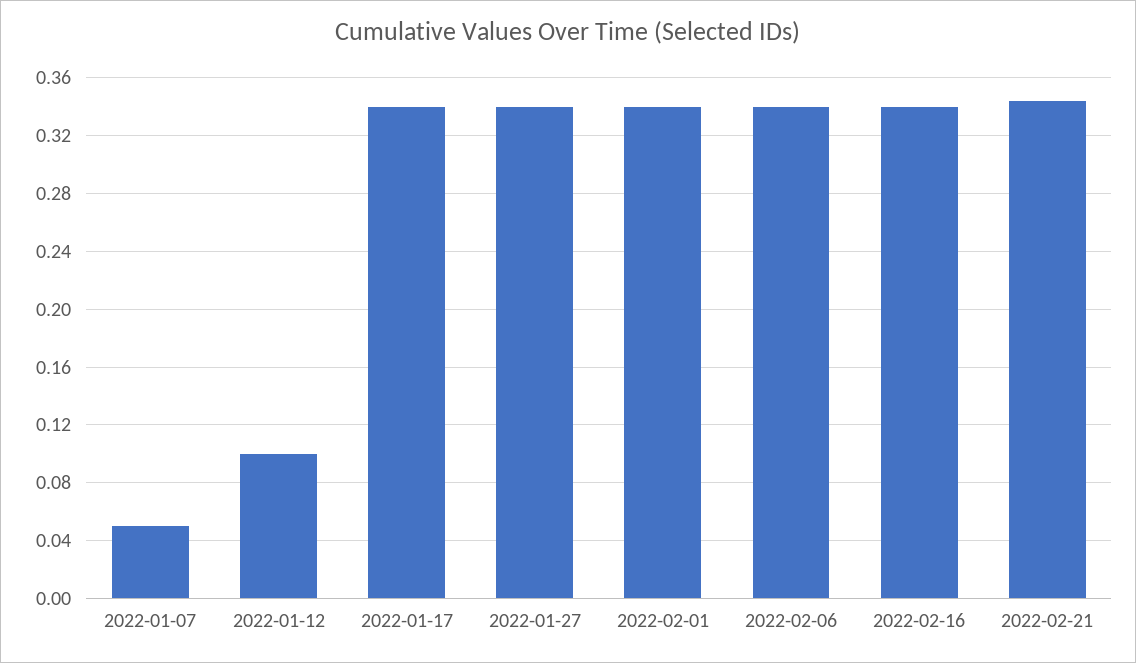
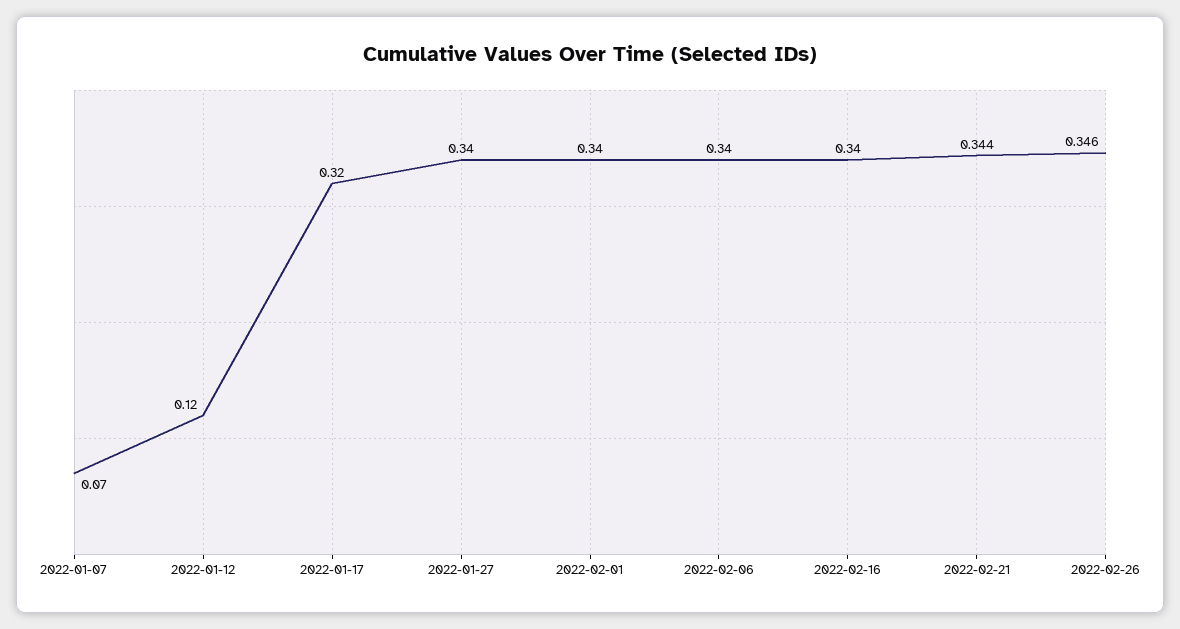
2022-01-07: 0.05 -> 0.07
2022-01-12: 0.1 -> 0.12
2022-01-17: 0.34 -> 0.32
2022-02-26: none -> 0.346

